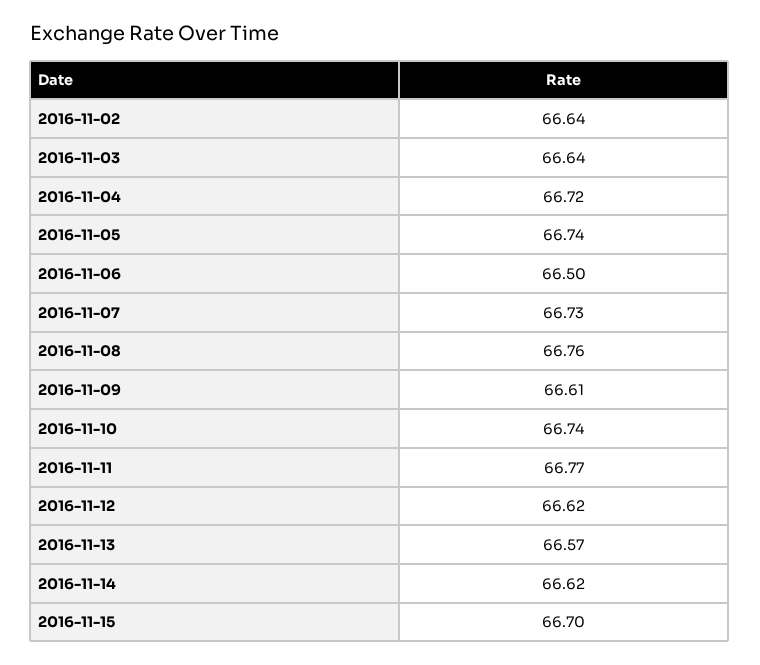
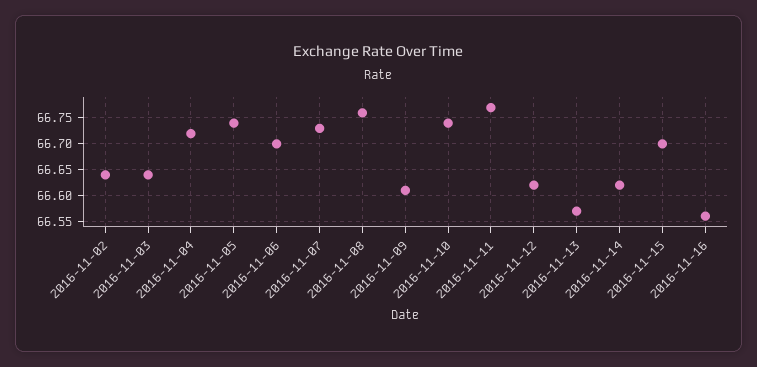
2016-11-06: 66.5 -> 66.7
2016-11-16: none -> 66.55

